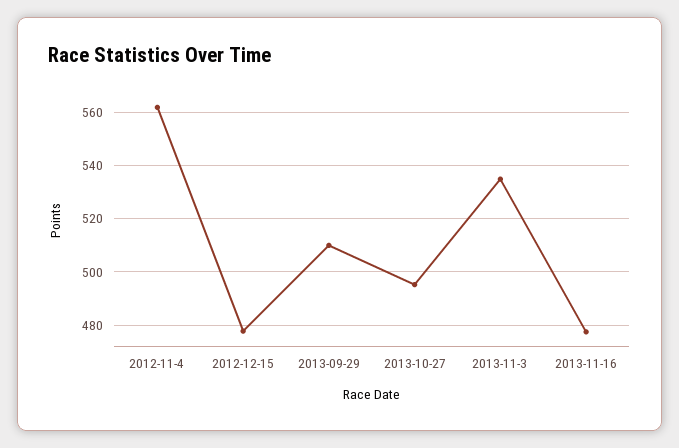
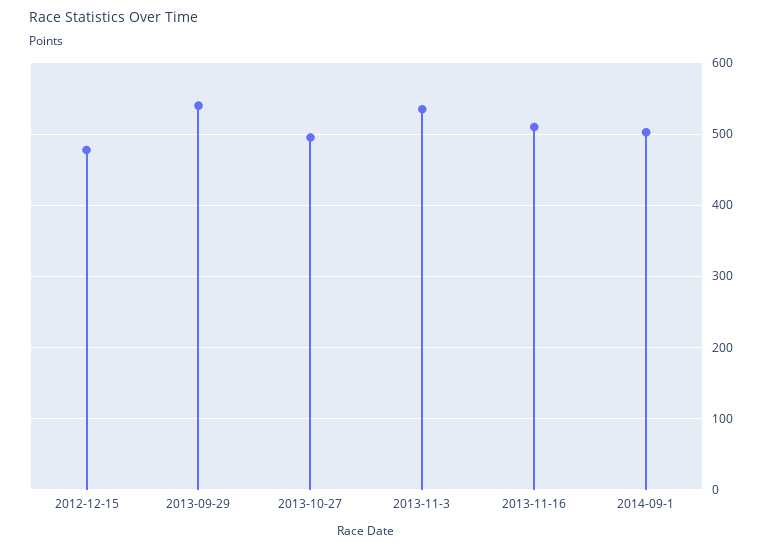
2012-11-4: 562.5 -> none
2013-09-29: 510 -> 540
2013-11-16: 477.5 -> 510
2014-09-1: none -> 500

